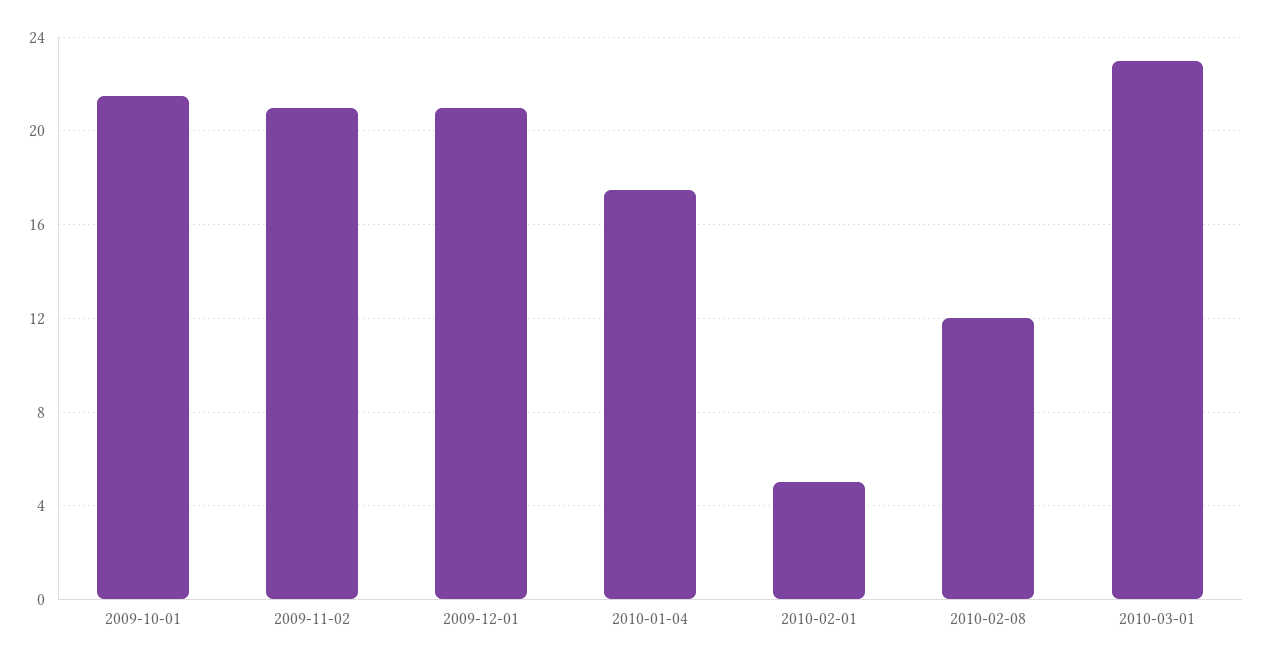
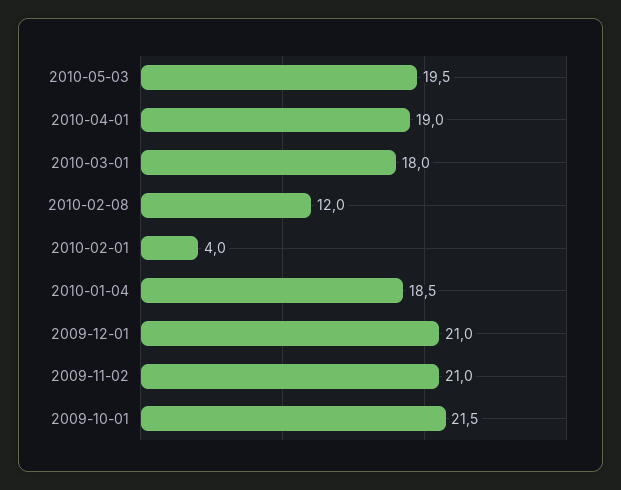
2010-01-04: 17.5 -> 18.5
2010-02-01: 5 -> 4
2010-03-01: 23 -> 18
2010-05-03: none -> 19.5
2010-04-01: none -> 19

